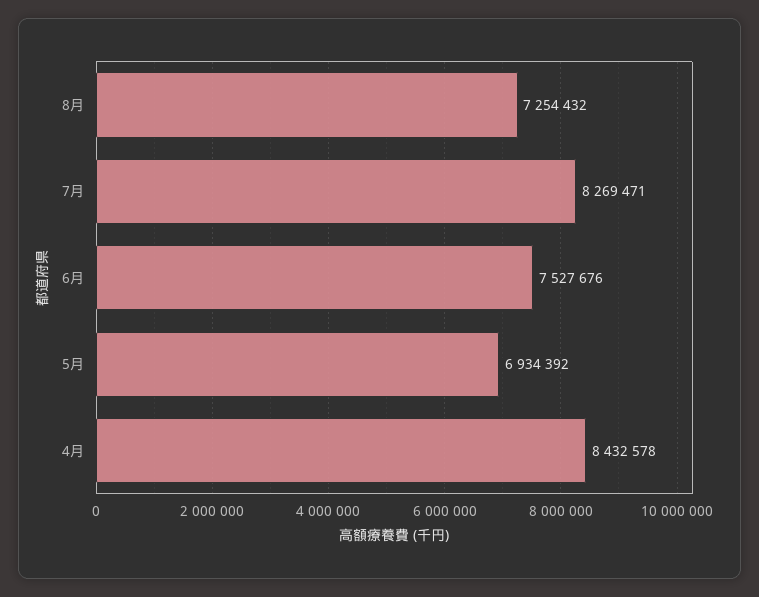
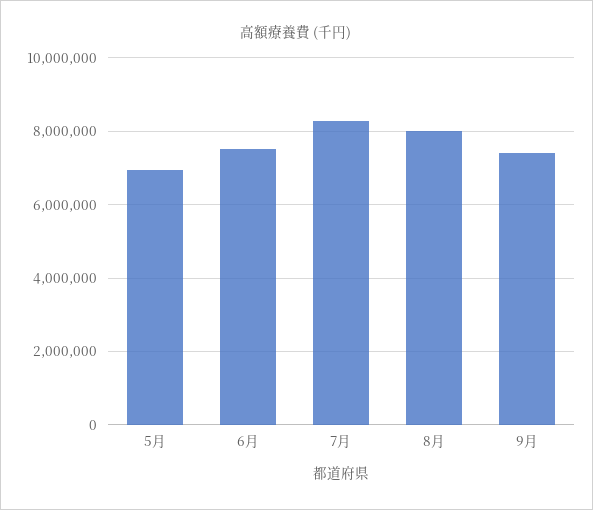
8月: 7254432 -> 8000000
4月: 8432578 -> none
9月: none -> 7400000

